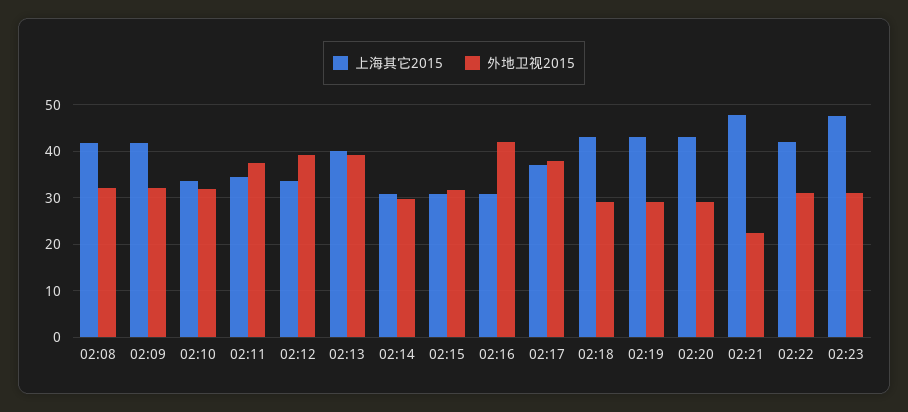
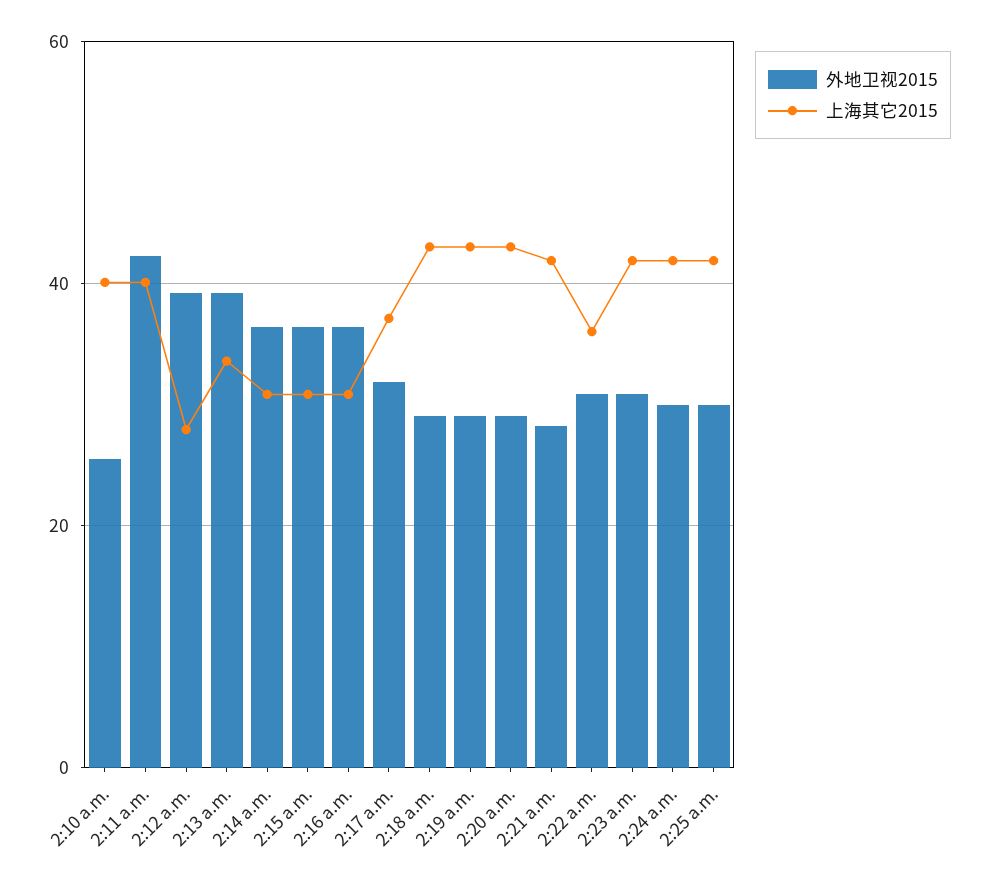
上海其它2015, 02:08: 42 -> none
外地卫视2015, 02:08: 32 -> none
上海其它2015, 02:09: 42 -> none
外地卫视2015, 02:09: 32 -> none
上海其它2015, 02:10: 34 -> 40
外地卫视2015, 02:10: 32 -> 26
上海其它2015, 02:11: 34 -> 40
外地卫视2015, 02:11: 38 -> 42
上海其它2015, 02:12: 34 -> 28
上海其它2015, 02:13: 40 -> 34
外地卫视2015, 02:14: 30 -> 36
外地卫视2015, 02:15: 32 -> 36
外地卫视2015, 02:16: 42 -> 36
外地卫视2015, 02:17: 38 -> 32
上海其它2015, 02:21: 48 -> 42
外地卫视2015, 02:21: 22 -> 28
上海其它2015, 02:22: 42 -> 36
上海其它2015, 02:23: 48 -> 42
外地卫视2015, 2:24 a.m.: none -> 30
上海其它2015, 2:24 a.m.: none -> 42
外地卫视2015, 2:25 a.m.: none -> 30
上海其它2015, 2:25 a.m.: none -> 42

